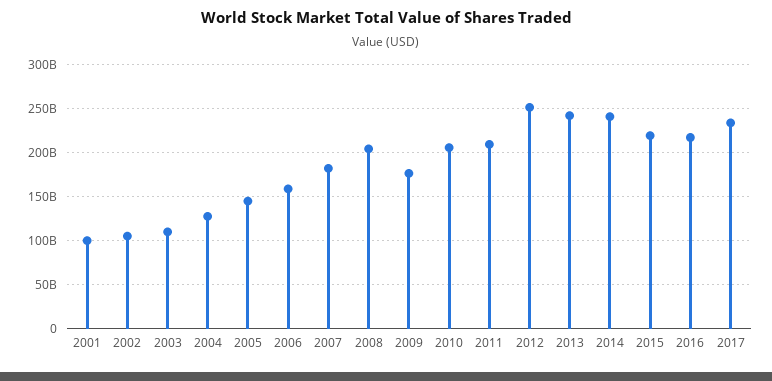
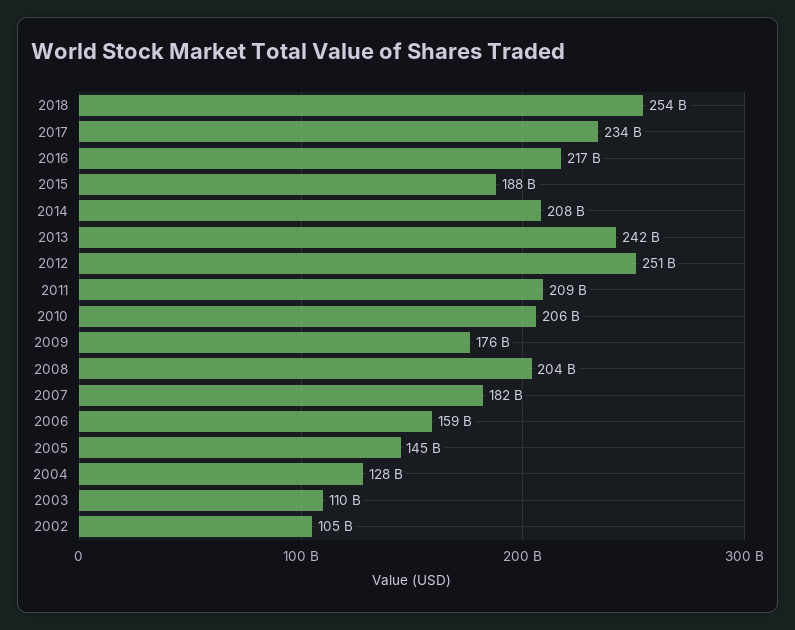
2001: 100000000000 -> none
2014: 240000000000 -> 208000000000
2015: 220000000000 -> 188000000000
2018: none -> 254000000000

